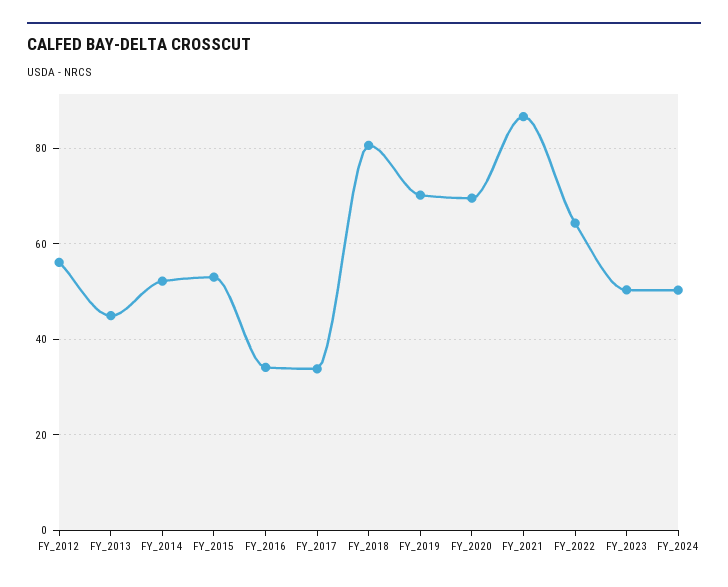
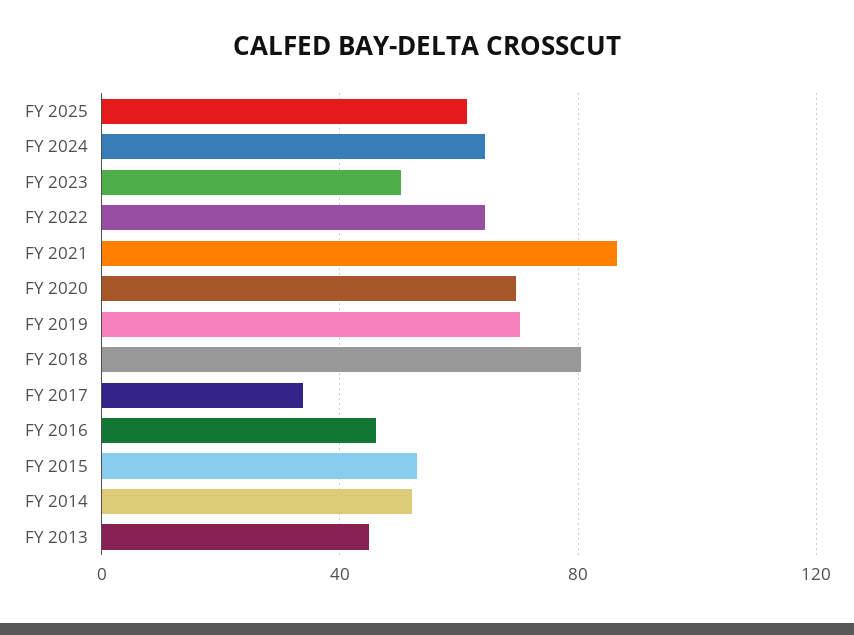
FY_2012: 56 -> none
FY_2016: 34 -> 45
FY_2024: 50 -> 65
FY 2025: none -> 60

